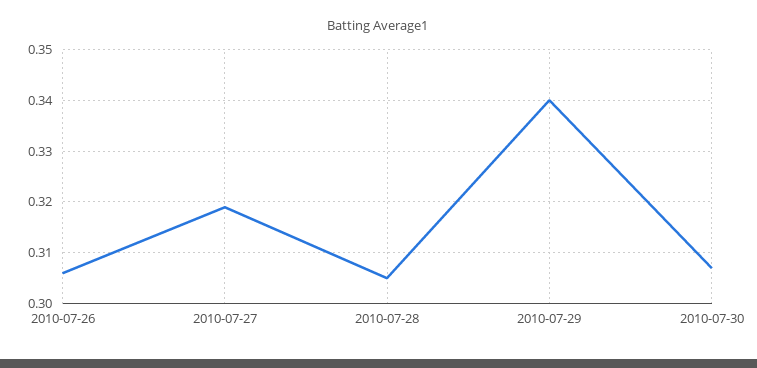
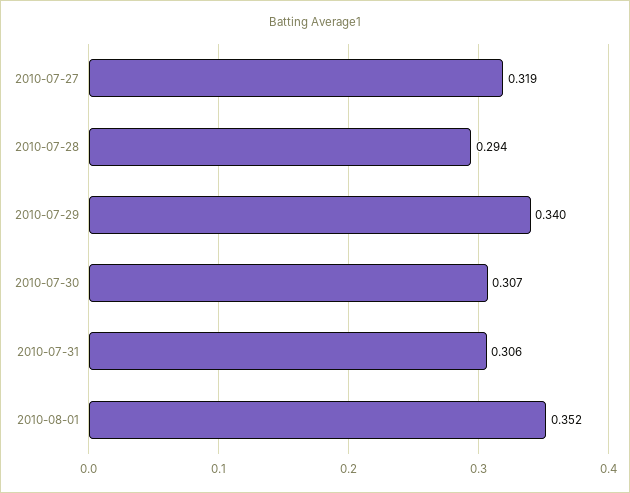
2010-07-26: 0.305 -> none
2010-07-28: 0.305 -> 0.294
2010-07-31: none -> 0.306
2010-08-01: none -> 0.352

